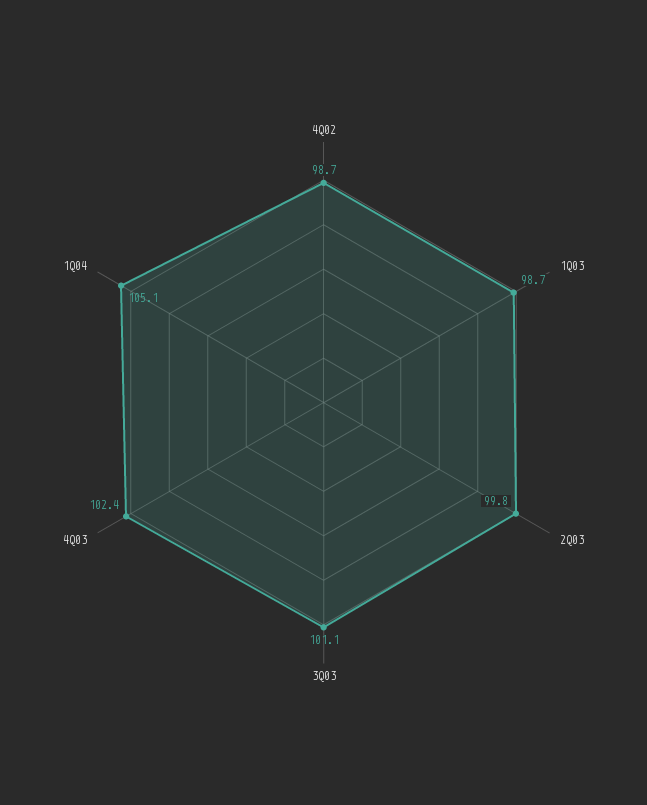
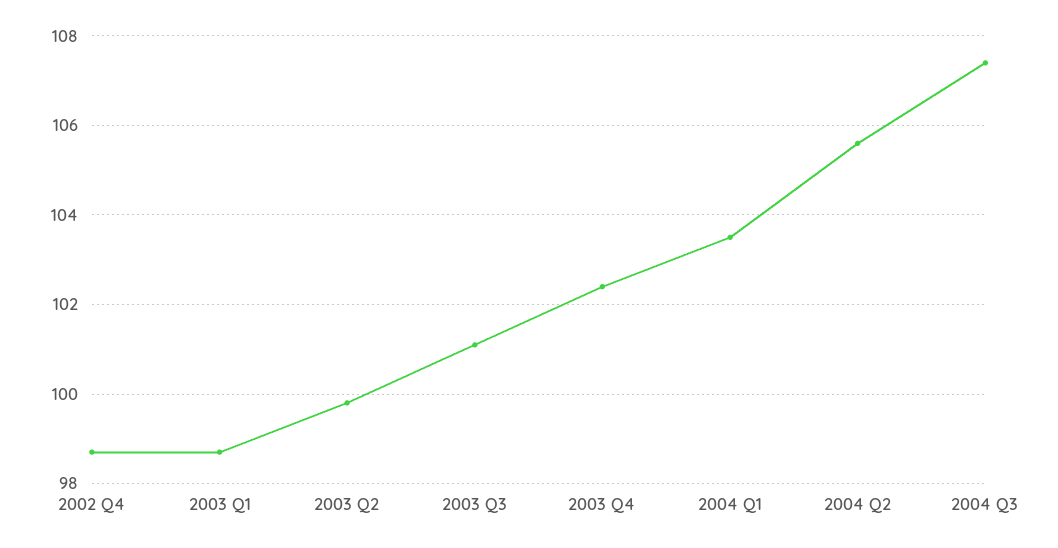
1Q04: 105.1 -> 103.5
2004 Q2: none -> 105.5
2004 Q3: none -> 107.5

